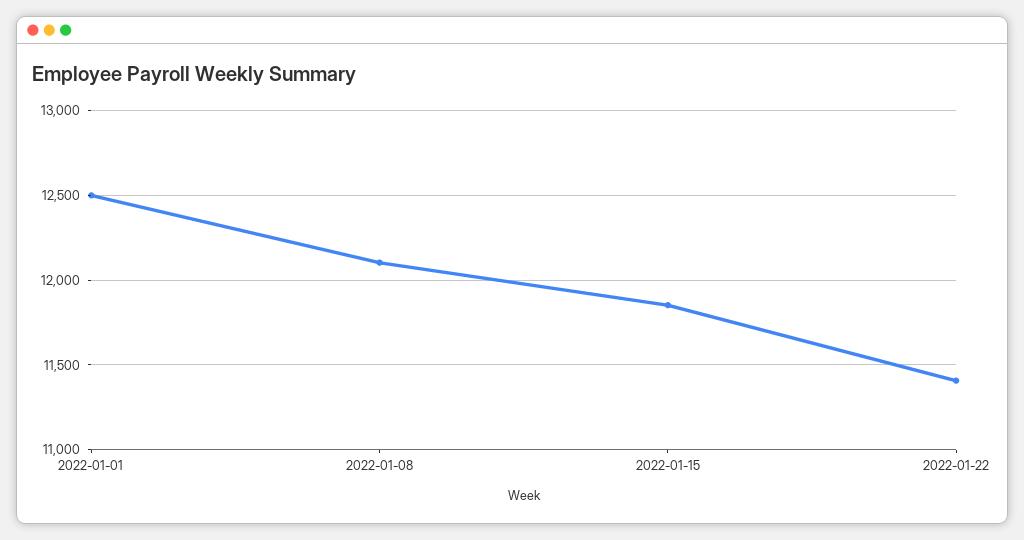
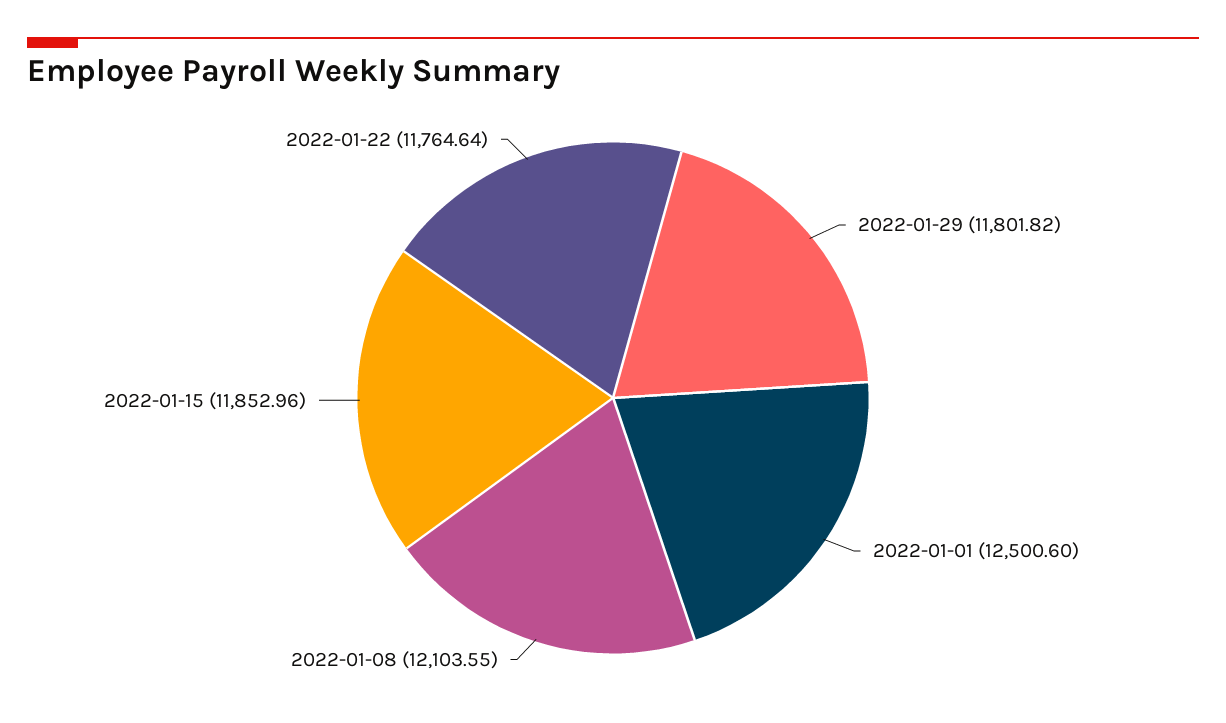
2022-01-22: 11400 -> 11764.64
2022-01-29: none -> 11801.82

